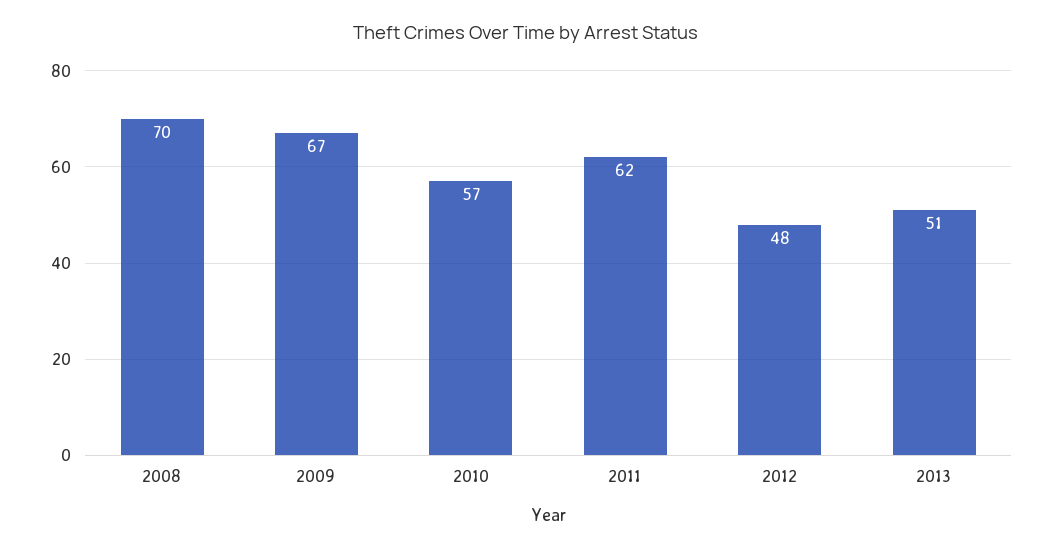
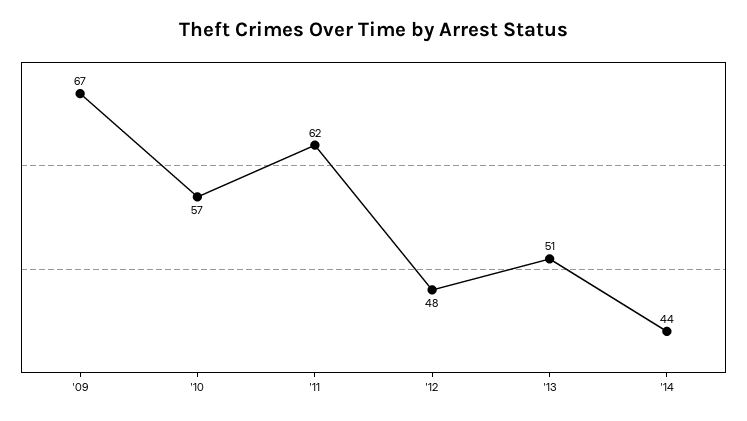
2008: 70 -> none
'14: none -> 44

